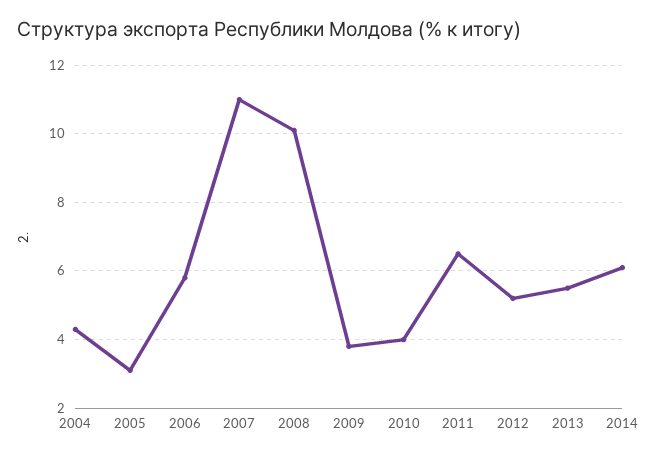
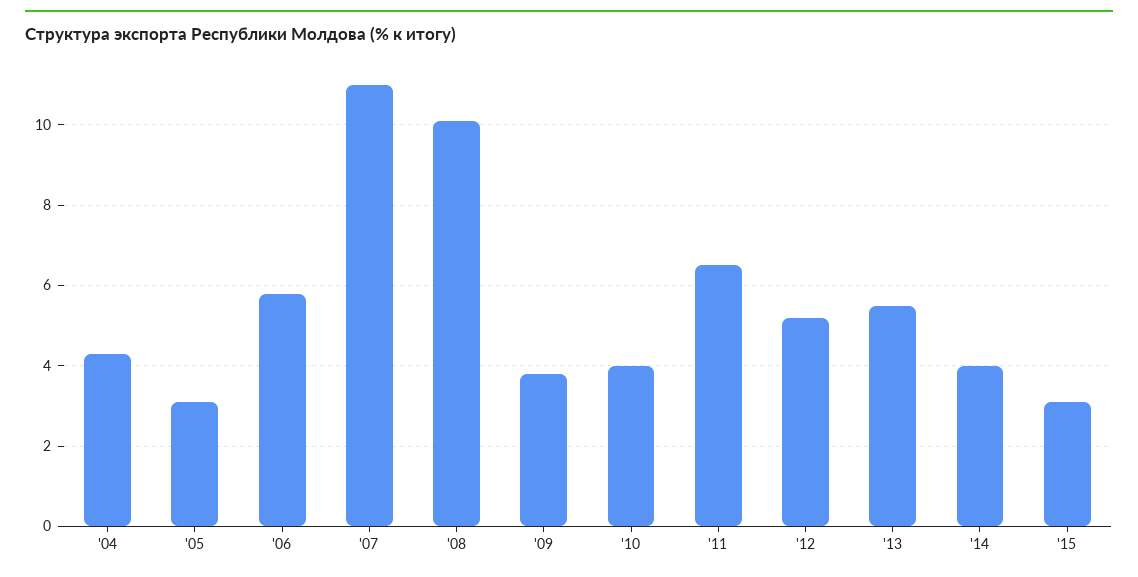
2014: 6 -> 4
'15: none -> 3

